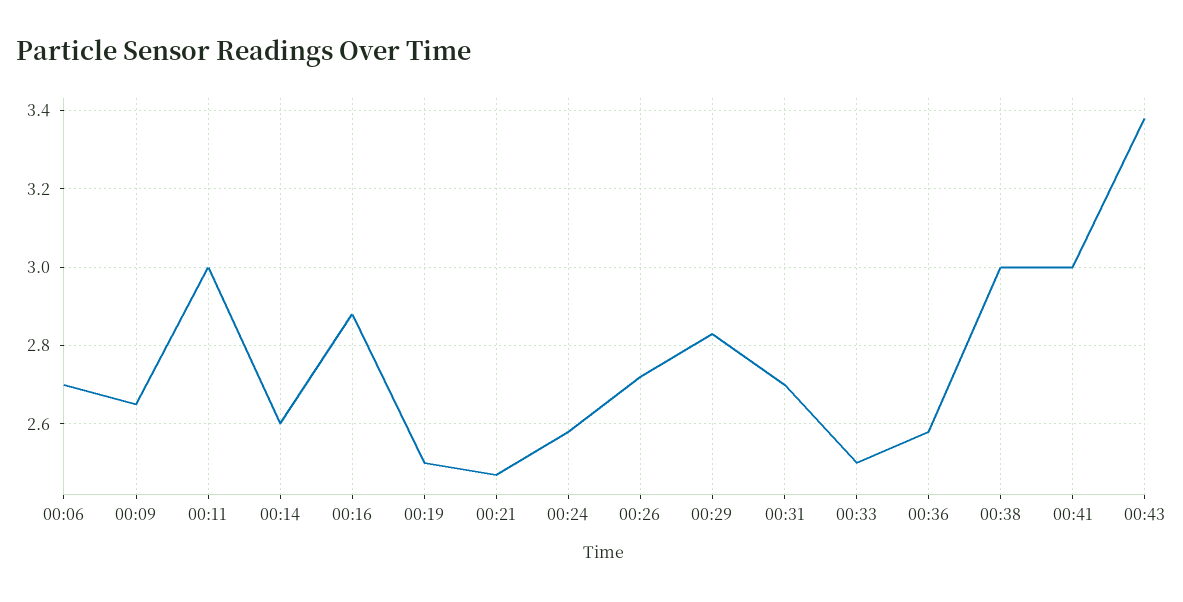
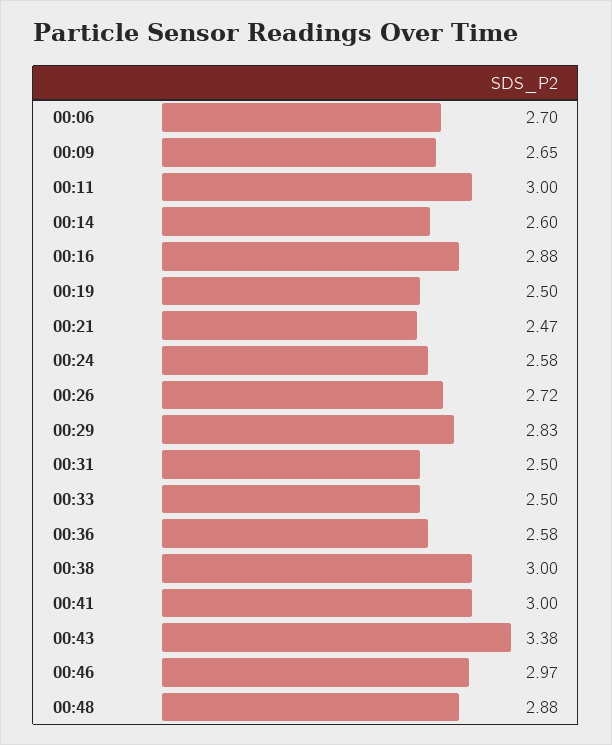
00:31: 2.7 -> 2.5
00:46: none -> 2.97
00:48: none -> 2.88

